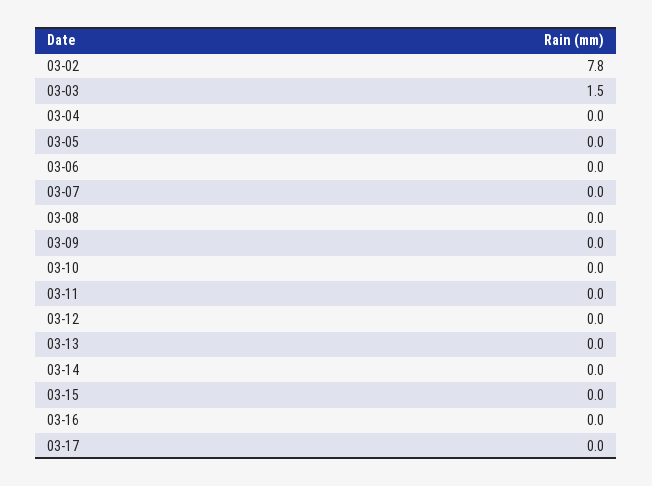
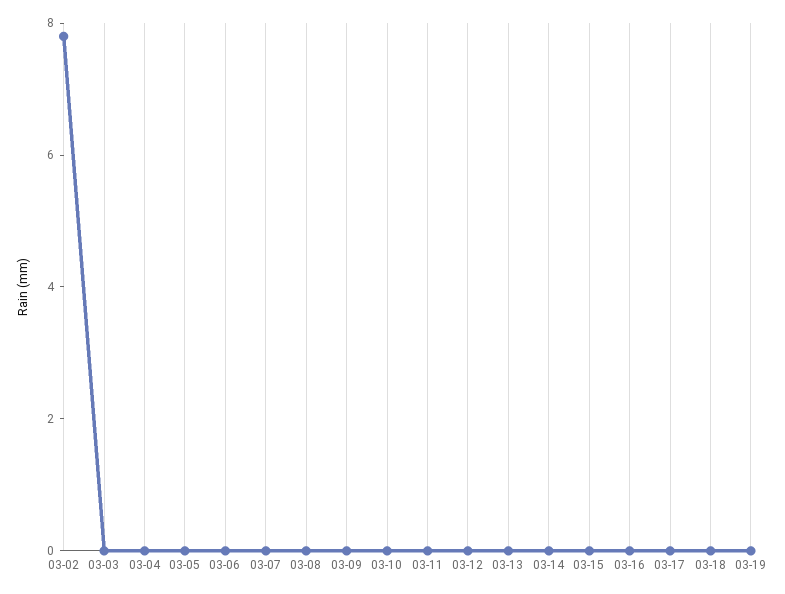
03-03: 1.5 -> 0
03-18: none -> 0
03-19: none -> 0

